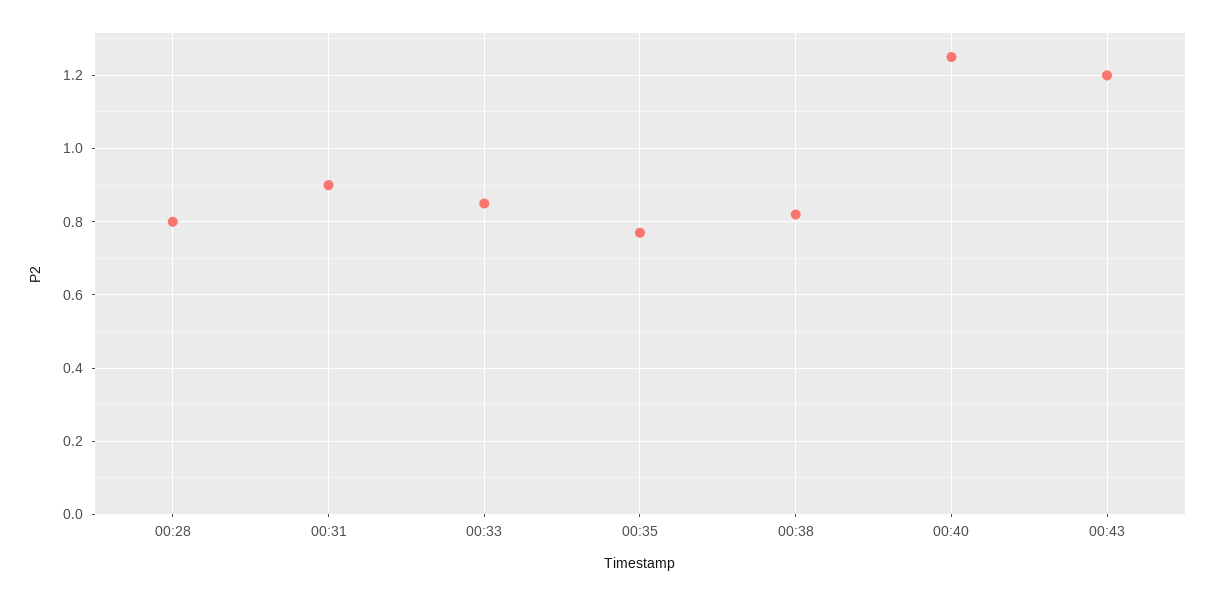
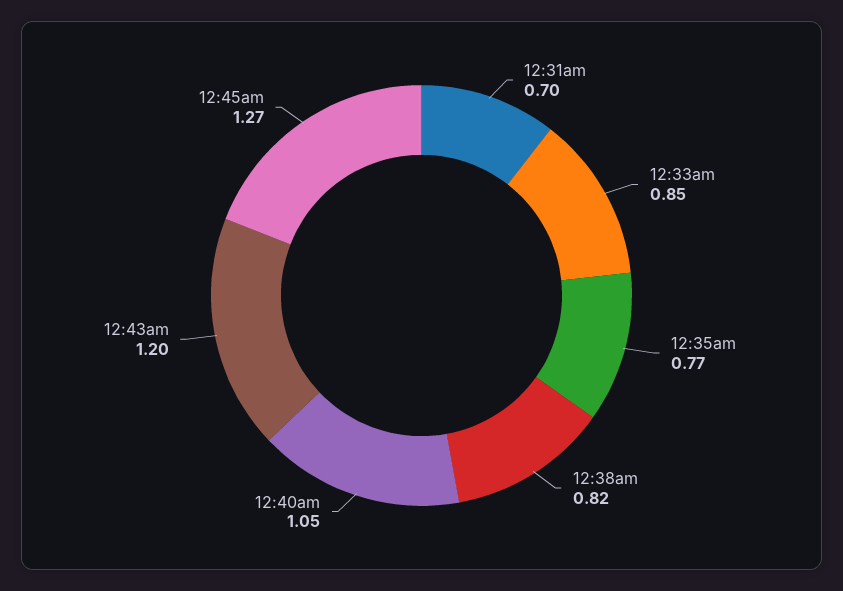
00:28: 0.8 -> none
00:31: 0.9 -> 0.7
00:40: 1.25 -> 1.05
12:45am: none -> 1.27

